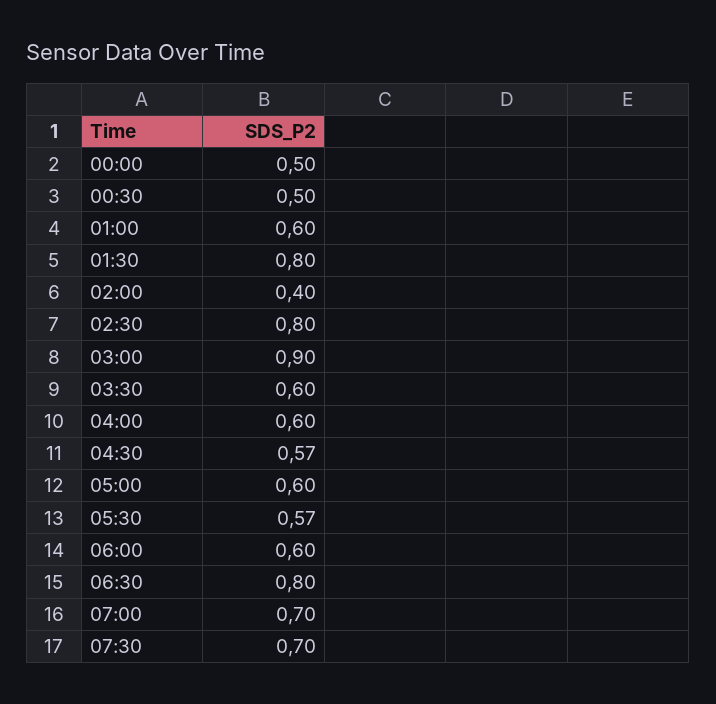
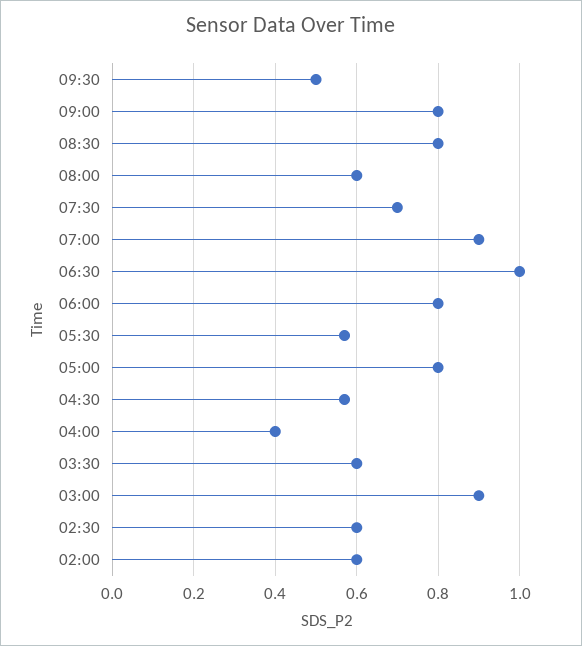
00:00: 0.5 -> none
00:30: 0.5 -> none
01:00: 0.6 -> none
01:30: 0.8 -> none
02:00: 0.4 -> 0.6
02:30: 0.8 -> 0.6
04:00: 0.6 -> 0.4
05:00: 0.6 -> 0.8
06:00: 0.6 -> 0.8
06:30: 0.8 -> 1
07:00: 0.7 -> 0.9
09:30: none -> 0.5
09:00: none -> 0.8
08:30: none -> 0.8
08:00: none -> 0.6

